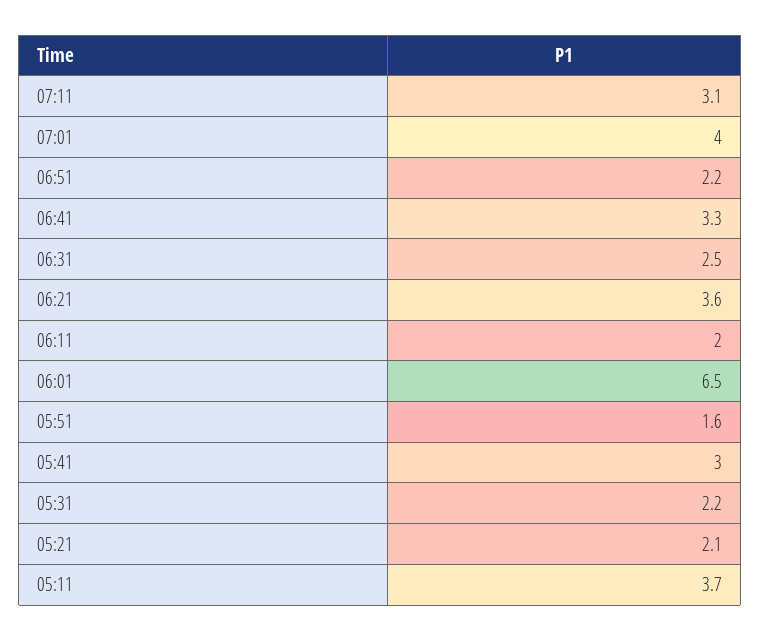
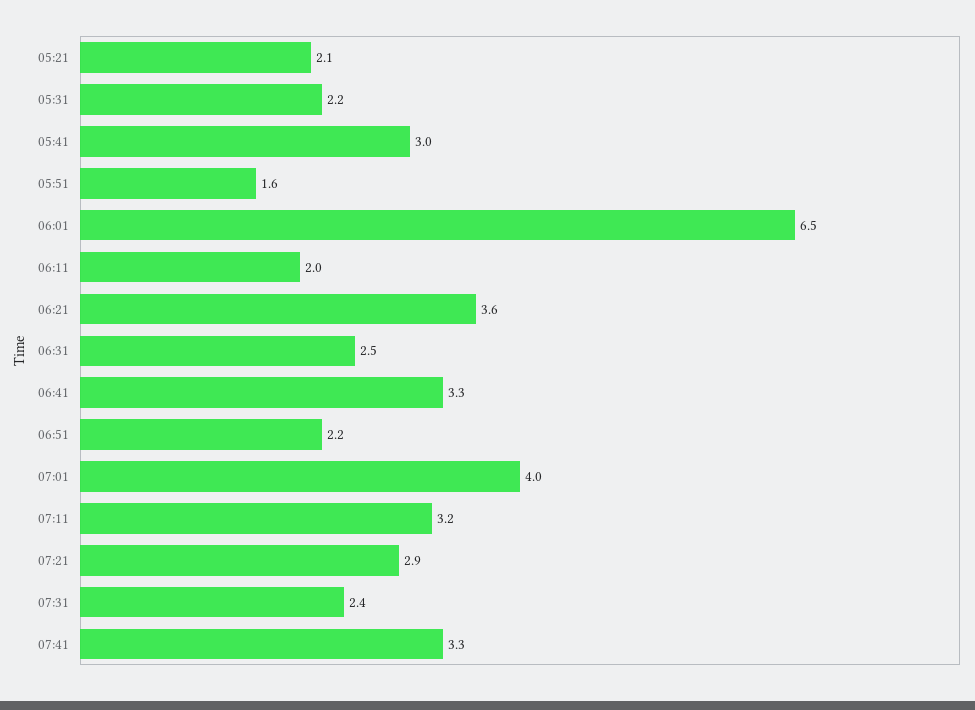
07:11: 3.1 -> 3.2
05:11: 3.7 -> none
07:21: none -> 2.9
07:31: none -> 2.4
07:41: none -> 3.3

